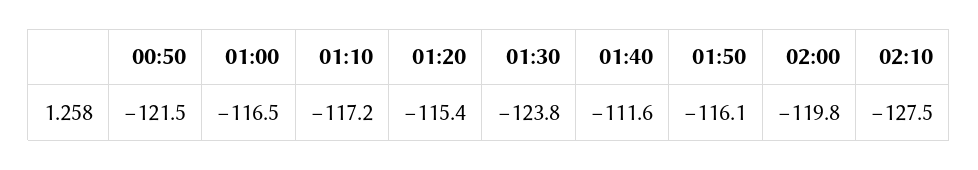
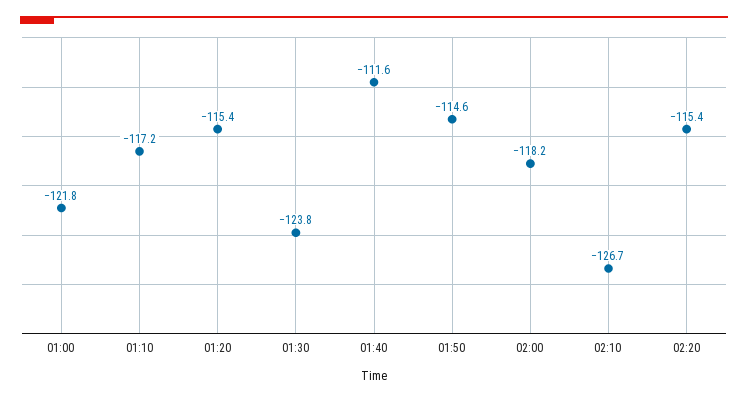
00:50: -121.5 -> none
01:00: -116.5 -> -121.8
01:50: -116.1 -> -114.6
02:00: -119.8 -> -118.2
02:10: -127.5 -> -126.7
02:20: none -> -115.4

